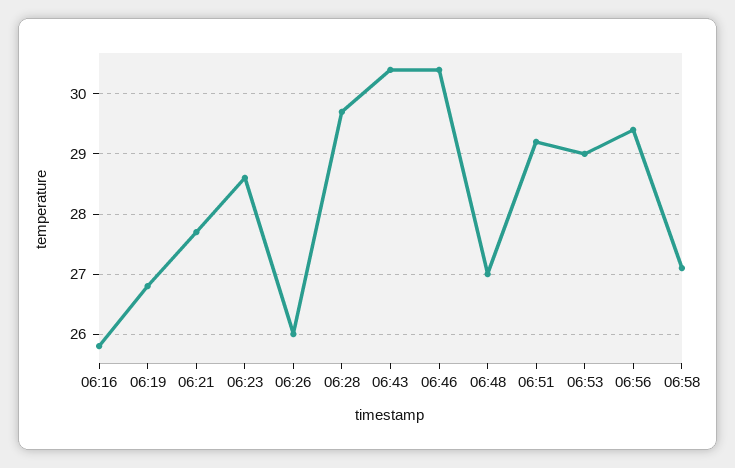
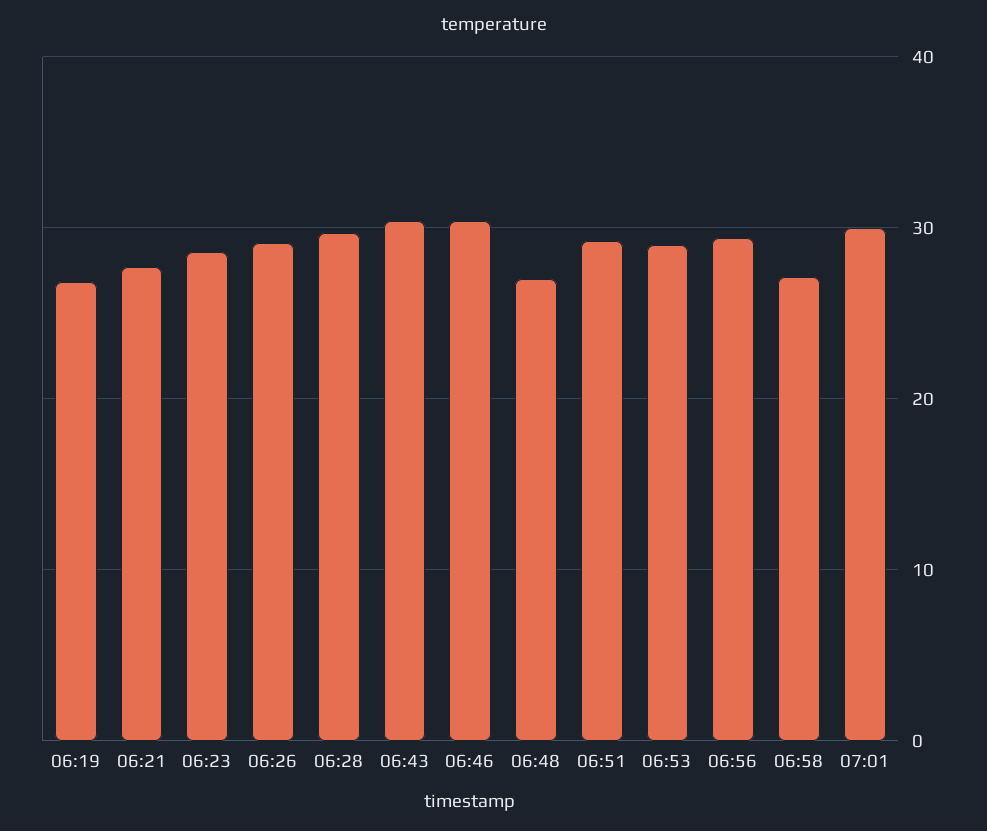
06:16: 25.8 -> none
06:26: 26 -> 29
07:01: none -> 30

